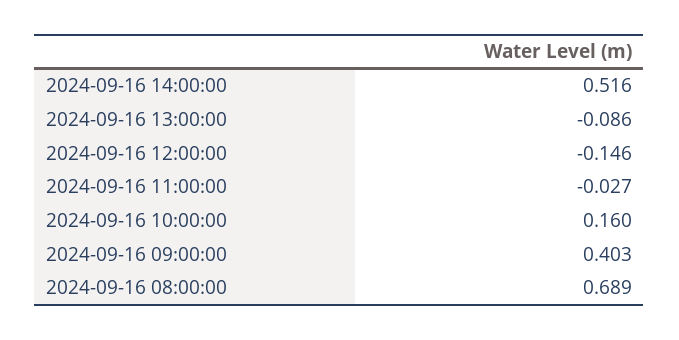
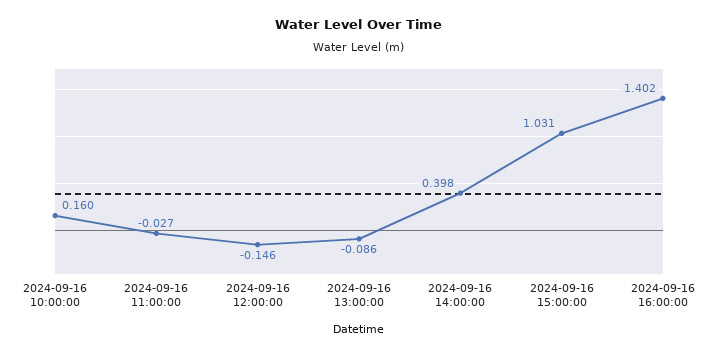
2024-09-16 14:00:00: 0.516 -> 0.398
2024-09-16 09:00:00: 0.403 -> none
2024-09-16 08:00:00: 0.689 -> none
2024-09-16 15:00:00: none -> 1.031
2024-09-16 16:00:00: none -> 1.402

